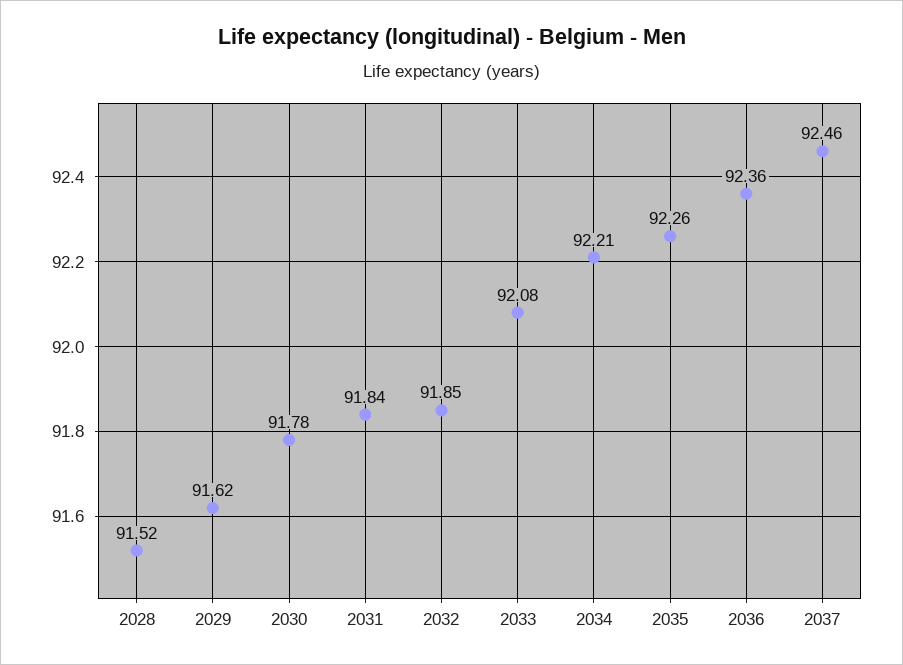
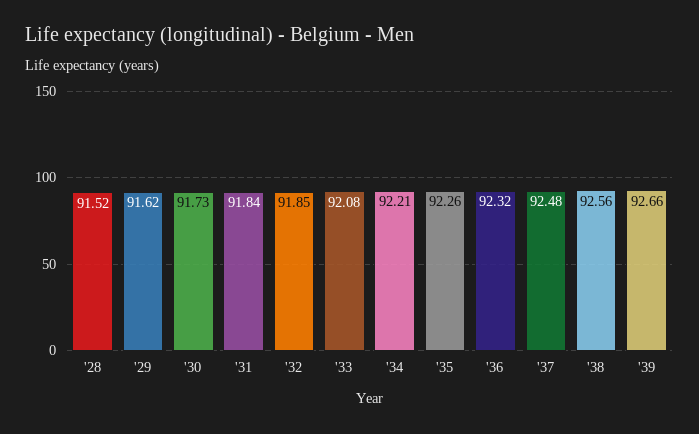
2030: 91.78 -> 91.73
2036: 92.36 -> 92.32
2037: 92.46 -> 92.48
'38: none -> 92.56
'39: none -> 92.66

